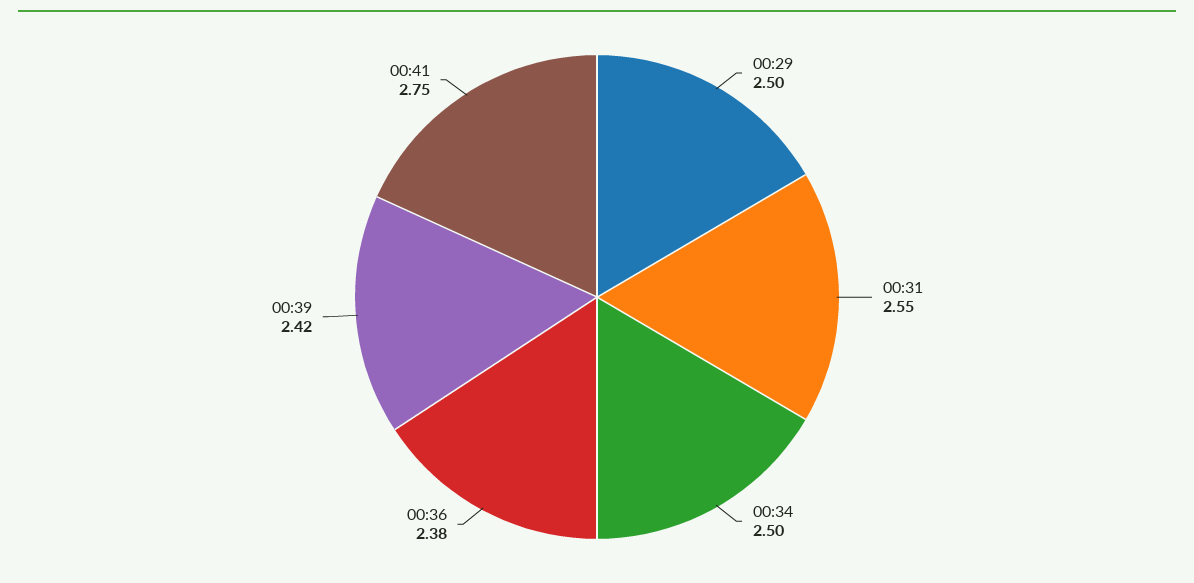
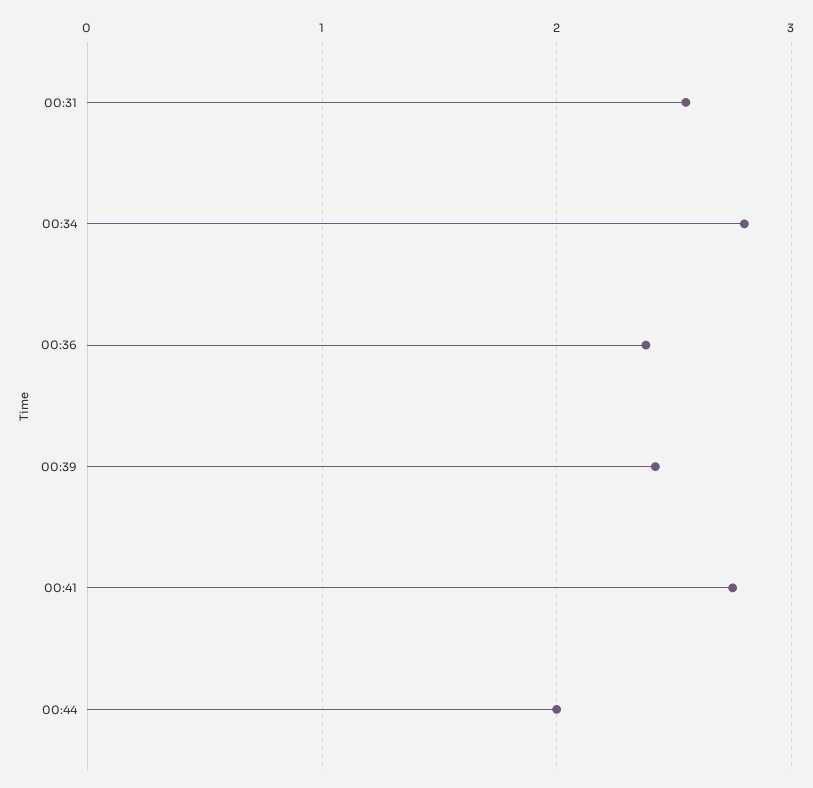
00:29: 2.5 -> none
00:34: 2.5 -> 2.8
00:44: none -> 2

